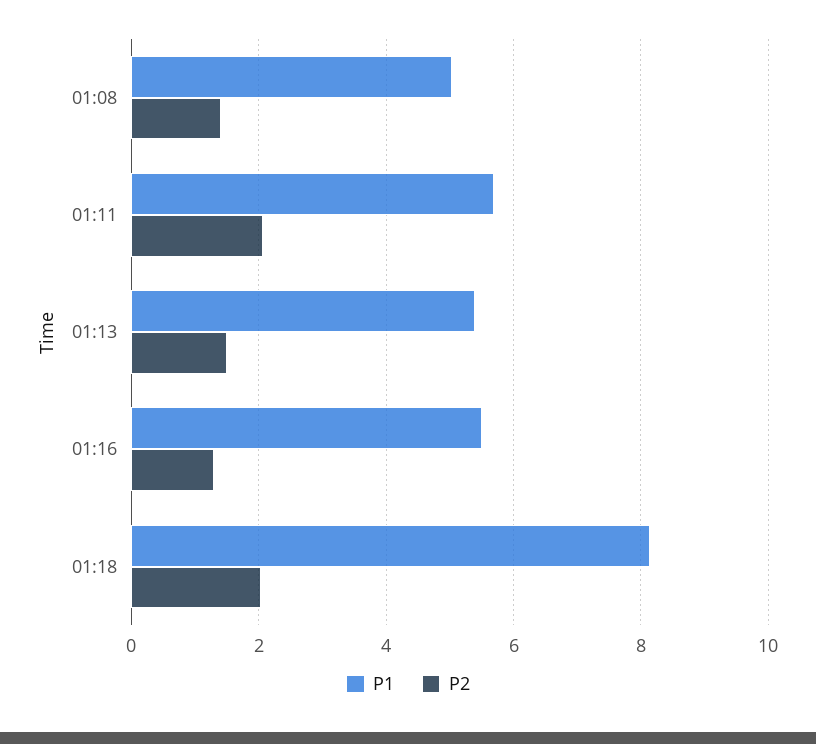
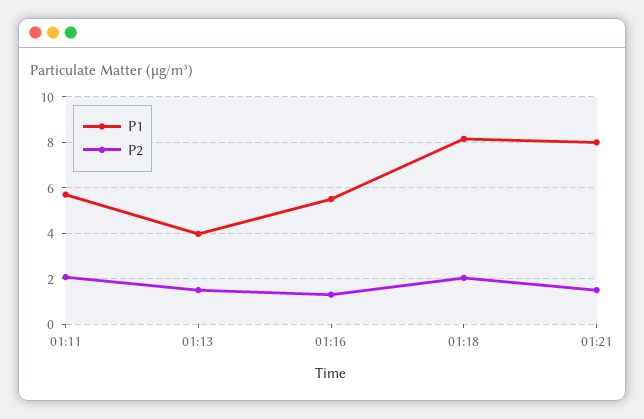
P1, 01:08: 5 -> none
P2, 01:08: 1.4 -> none
P1, 01:13: 5.4 -> 4
P1, 01:21: none -> 8
P2, 01:21: none -> 1.5

